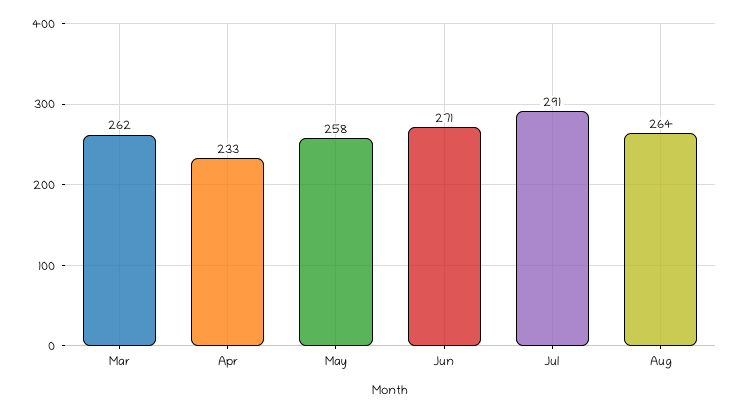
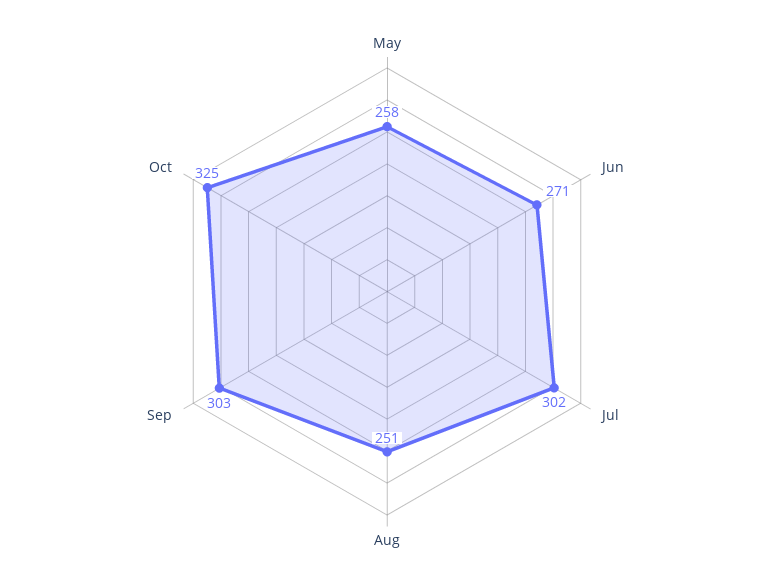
Mar: 262 -> none
Apr: 233 -> none
Jul: 291 -> 302
Aug: 264 -> 251
Sep: none -> 303
Oct: none -> 325

